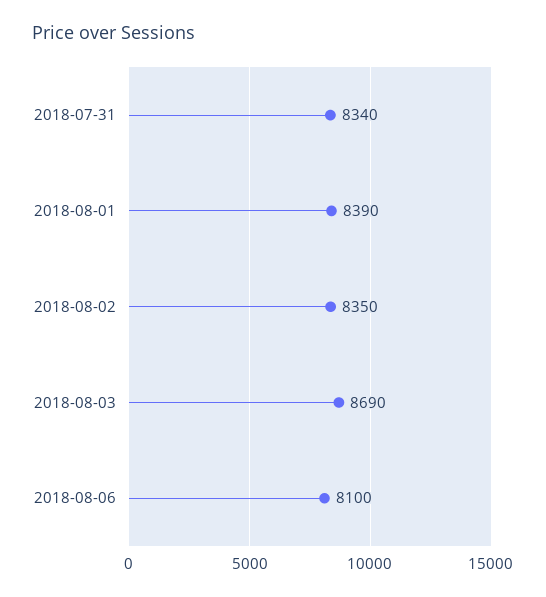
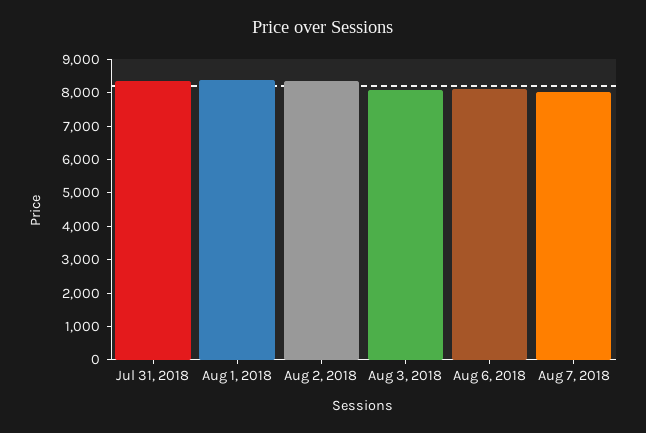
2018-08-03: 8690 -> 8000
Aug 7, 2018: none -> 8000

